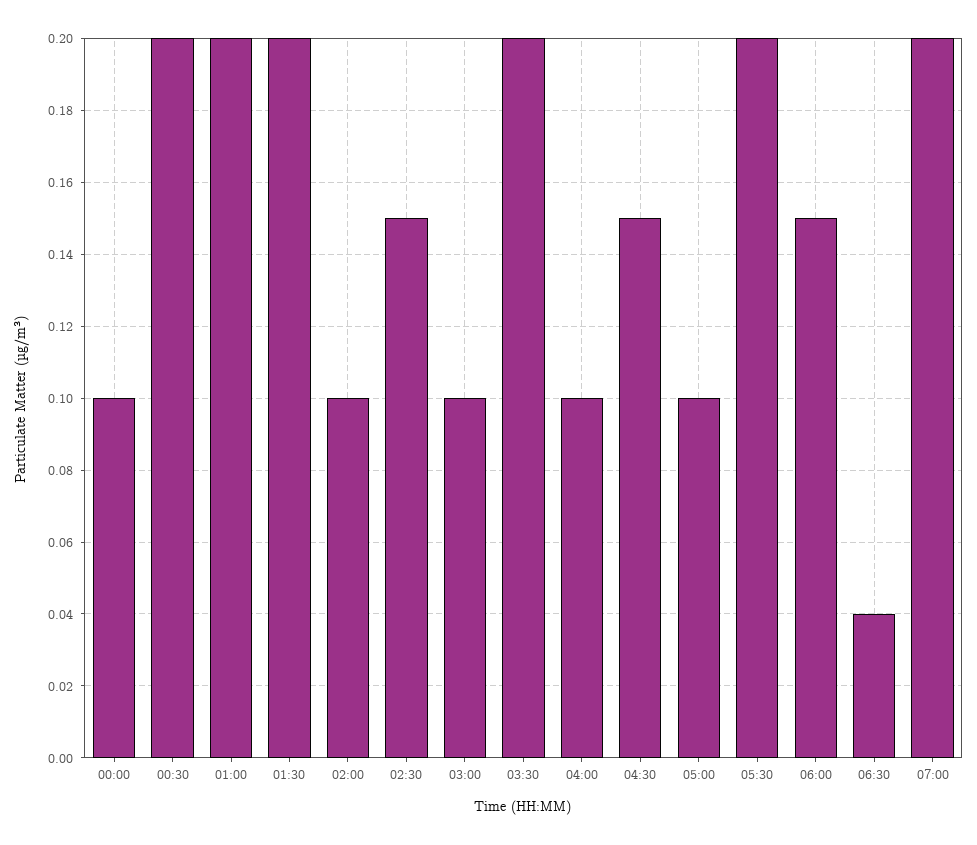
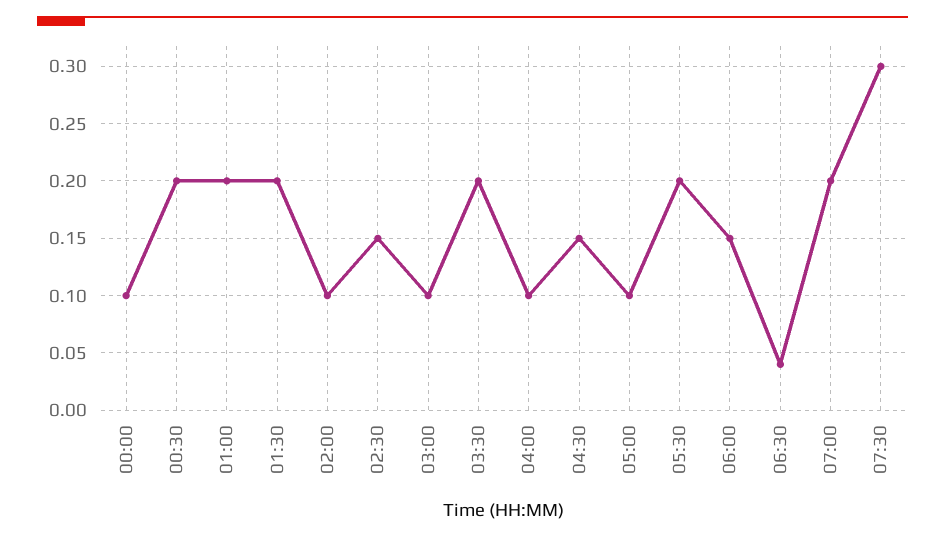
07:30: none -> 0.3

